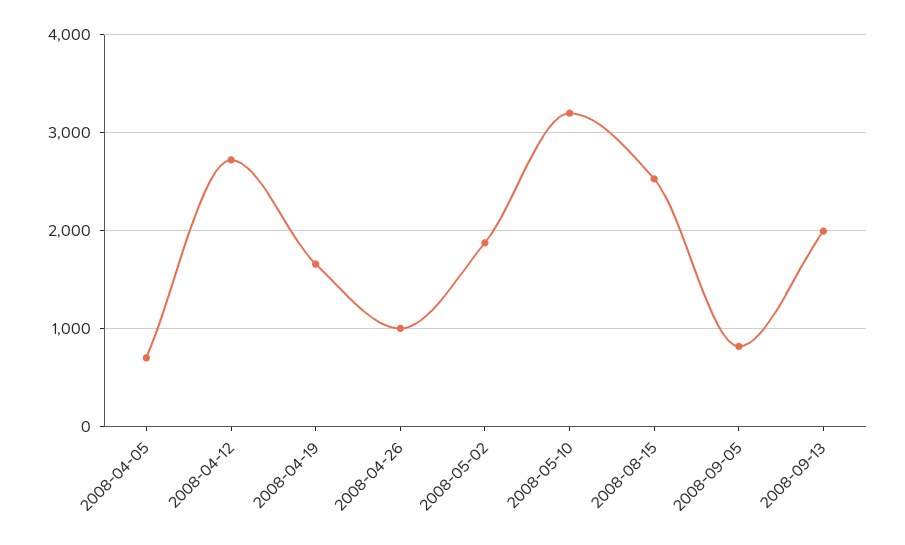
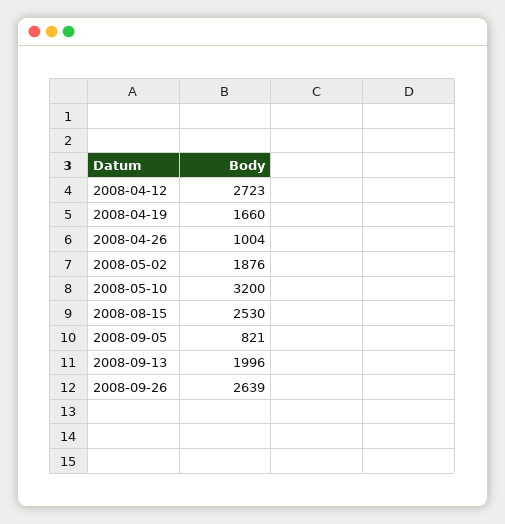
2008-04-05: 700 -> none
2008-09-26: none -> 2639

